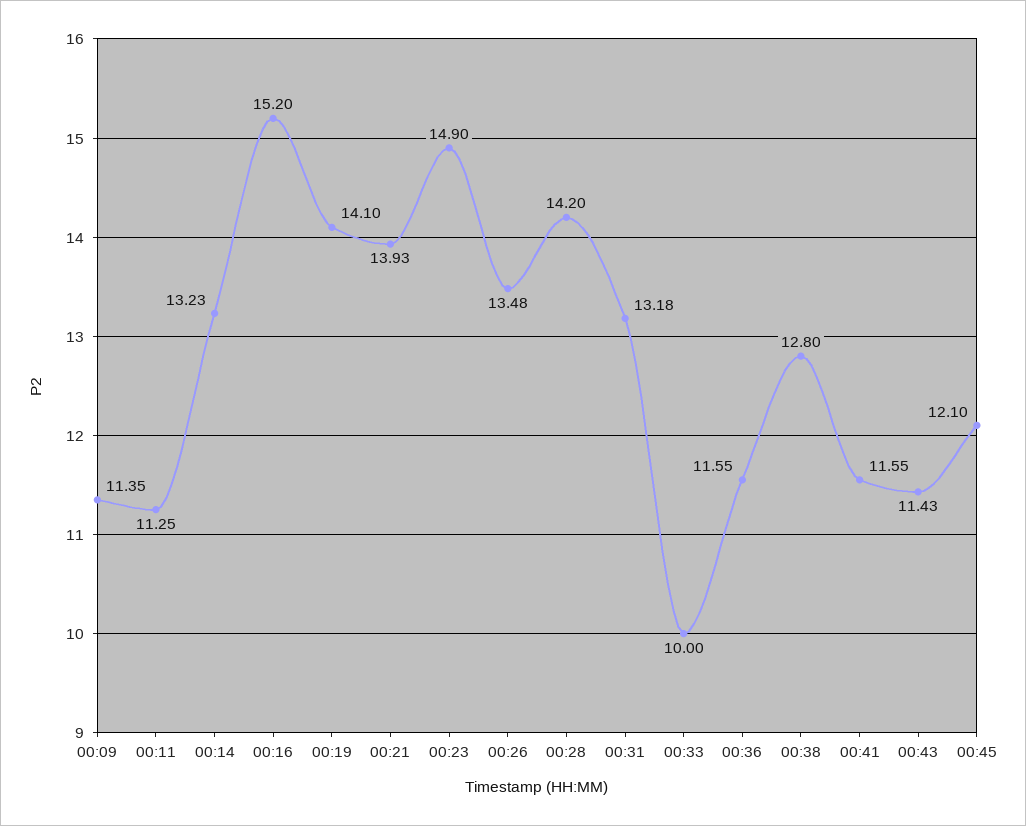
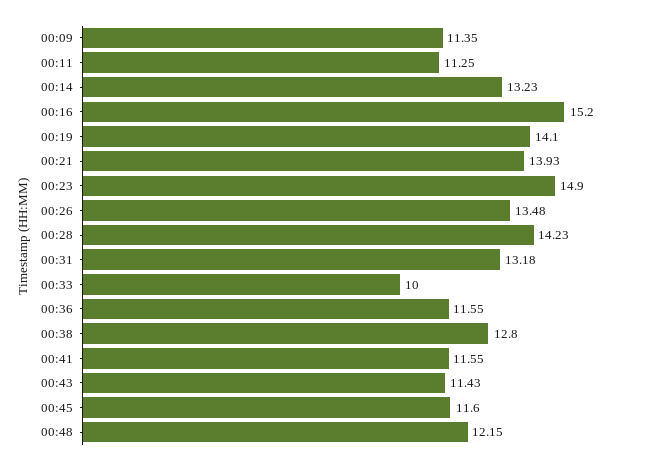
00:28: 14.2 -> 14.23
00:45: 12.1 -> 11.6
00:48: none -> 12.15

